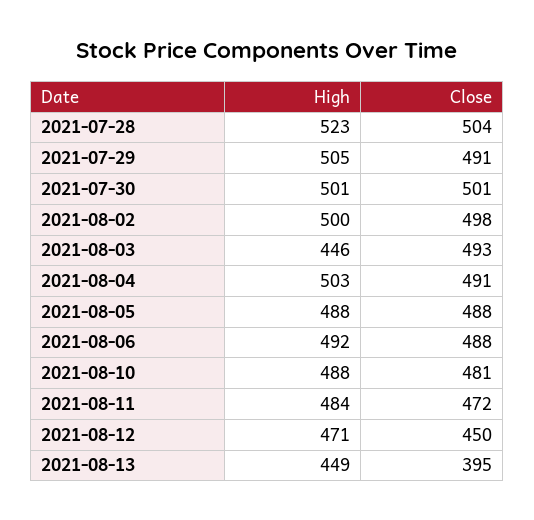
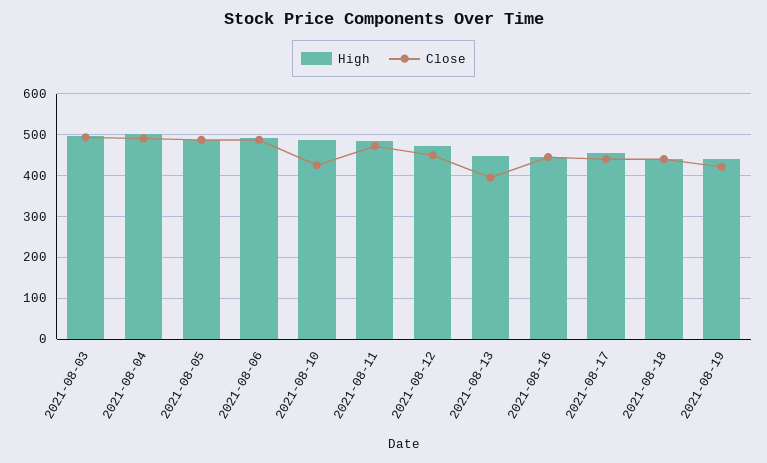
High, 2021-07-28: 523 -> none
Close, 2021-07-28: 504 -> none
High, 2021-07-29: 505 -> none
Close, 2021-07-29: 491 -> none
High, 2021-07-30: 501 -> none
Close, 2021-07-30: 501 -> none
High, 2021-08-02: 500 -> none
Close, 2021-08-02: 498 -> none
High, 2021-08-03: 446 -> 500
Close, 2021-08-10: 481 -> 420
High, 2021-08-16: none -> 440
Close, 2021-08-16: none -> 440
High, 2021-08-17: none -> 460
Close, 2021-08-17: none -> 440
High, 2021-08-18: none -> 440
Close, 2021-08-18: none -> 440
High, 2021-08-19: none -> 440
Close, 2021-08-19: none -> 420

